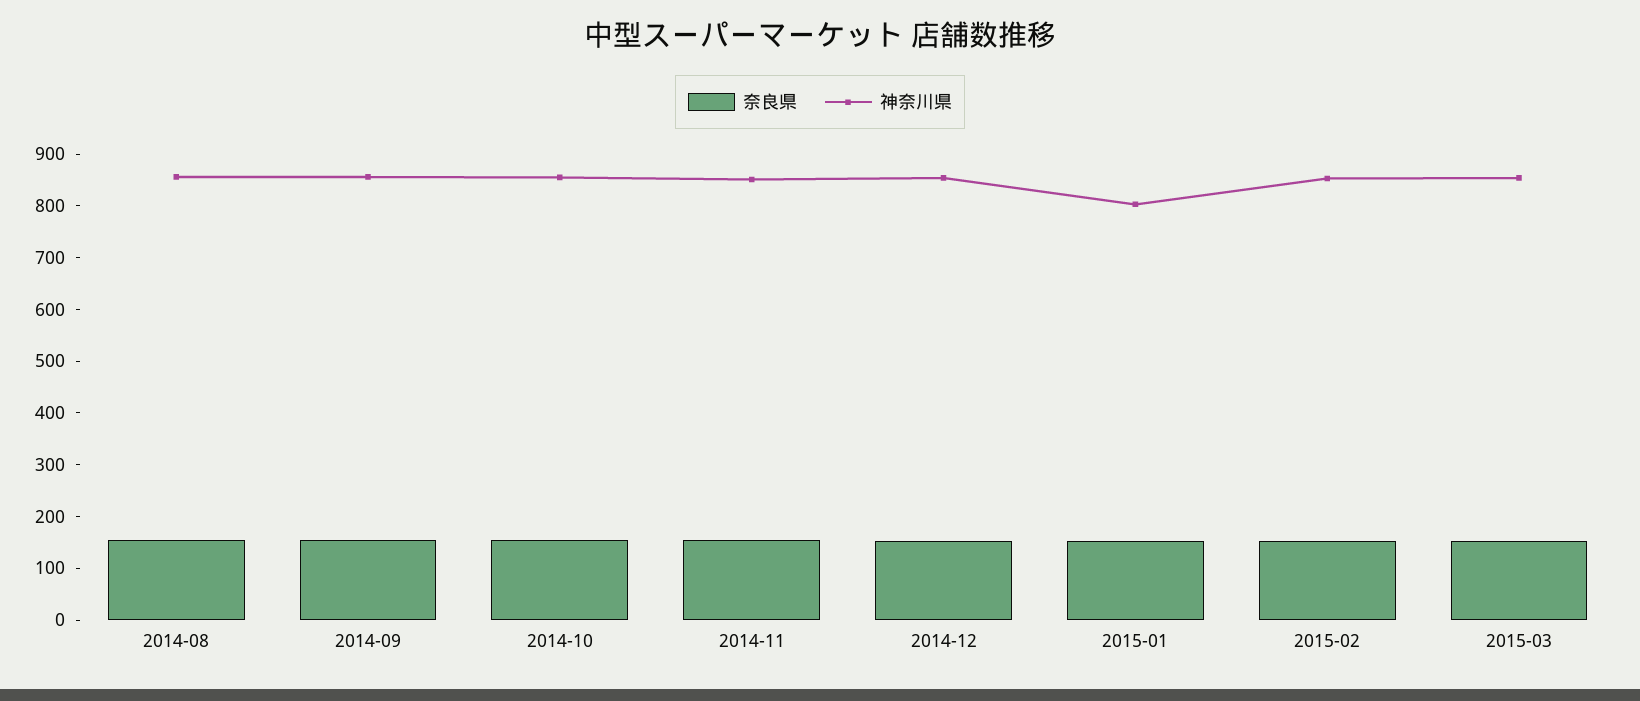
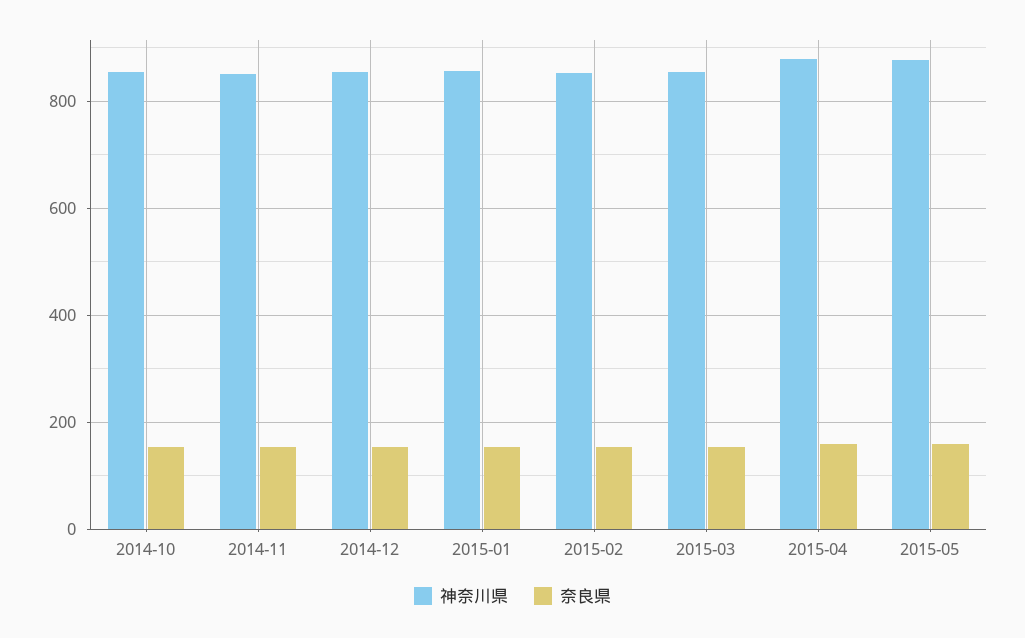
奈良県, 2014-08: 160 -> none
神奈川県, 2014-08: 860 -> none
奈良県, 2014-09: 160 -> none
神奈川県, 2014-09: 860 -> none
神奈川県, 2015-01: 800 -> 860
神奈川県, 2015-04: none -> 880
奈良県, 2015-04: none -> 160
神奈川県, 2015-05: none -> 880
奈良県, 2015-05: none -> 160

